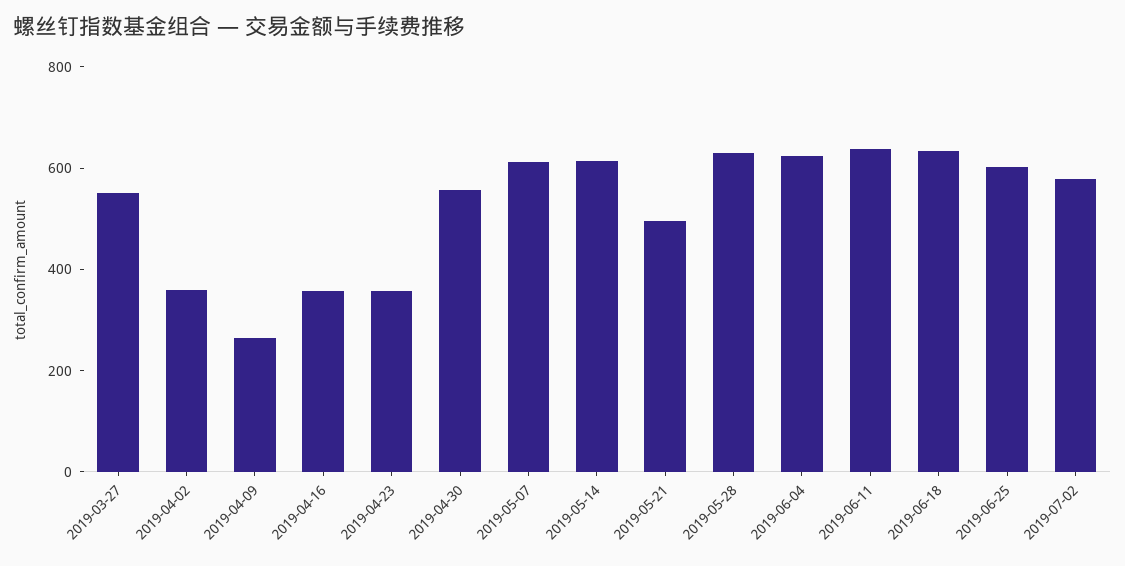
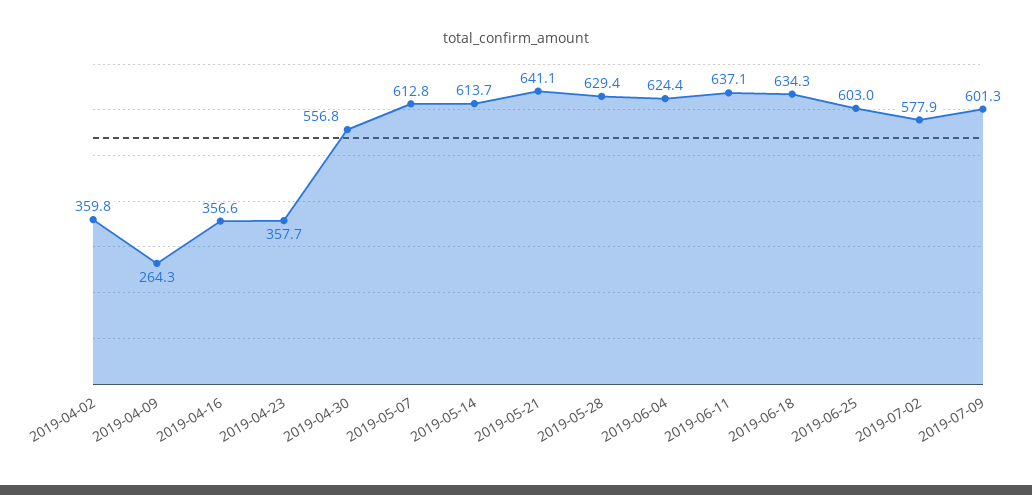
2019-03-27: 550 -> none
2019-05-21: 500 -> 641.1
2019-07-09: none -> 601.3

